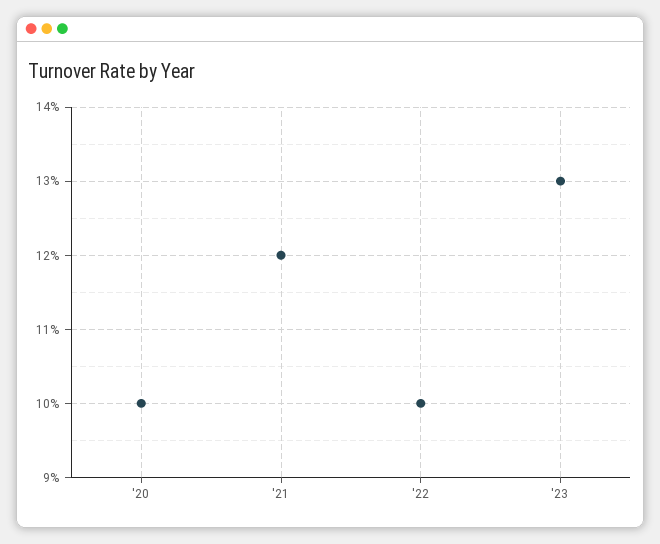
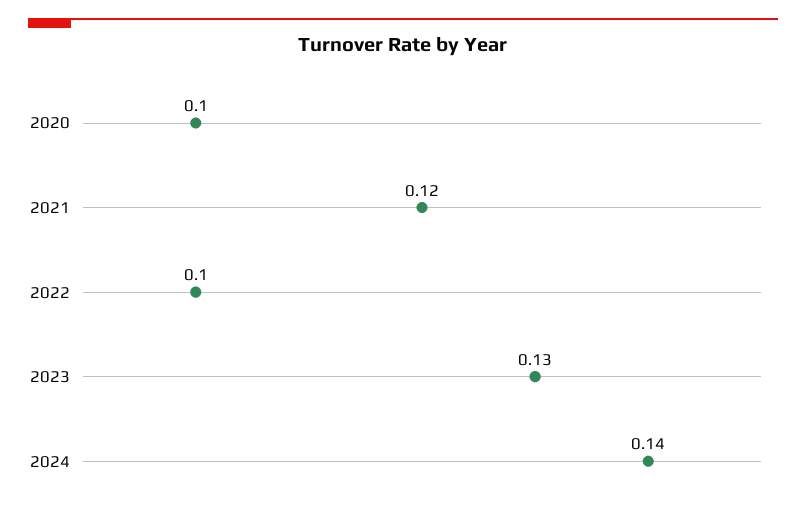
2024: none -> 0.14

